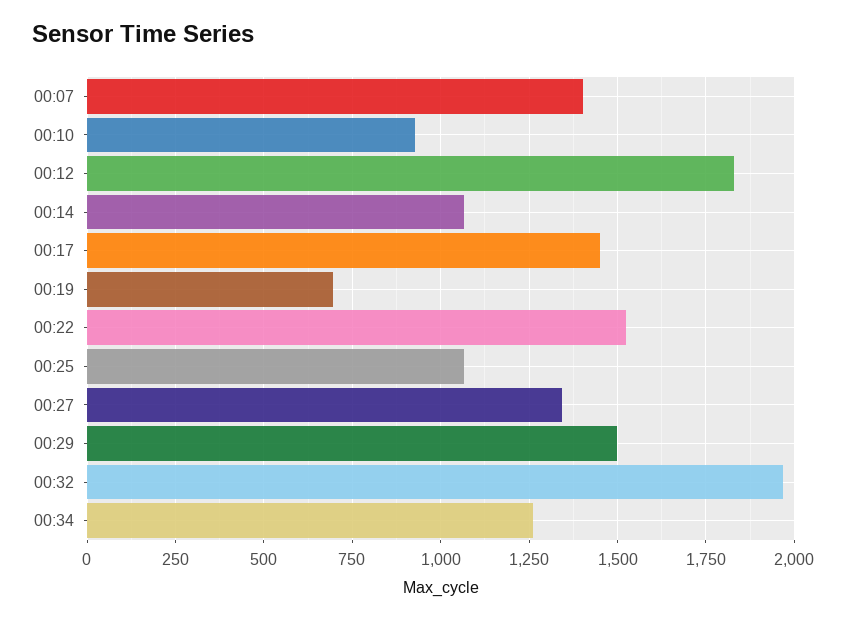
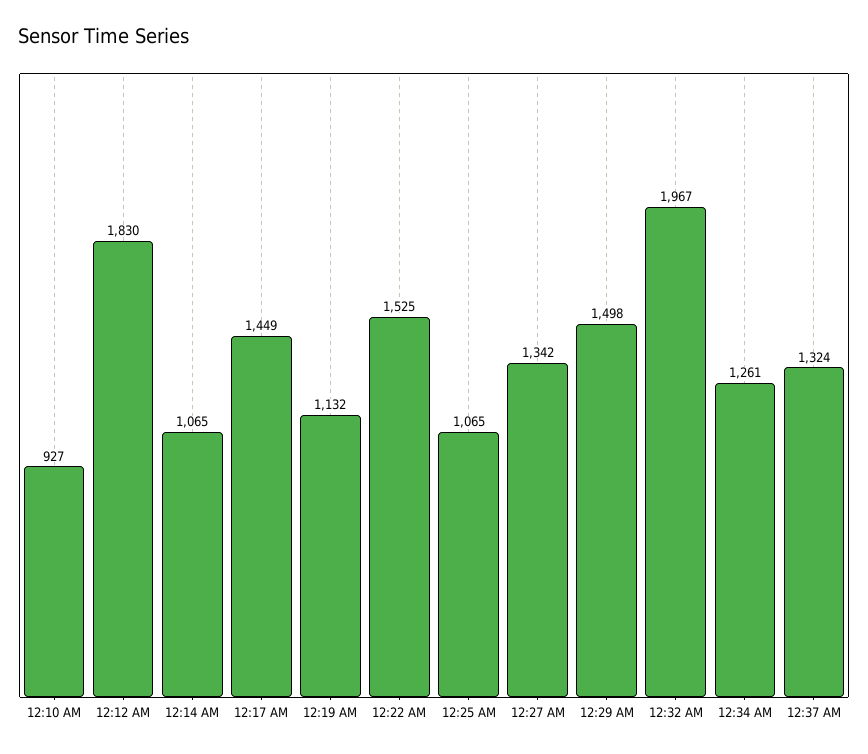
00:07: 1400 -> none
00:19: 700 -> 1132
12:37 AM: none -> 1324

